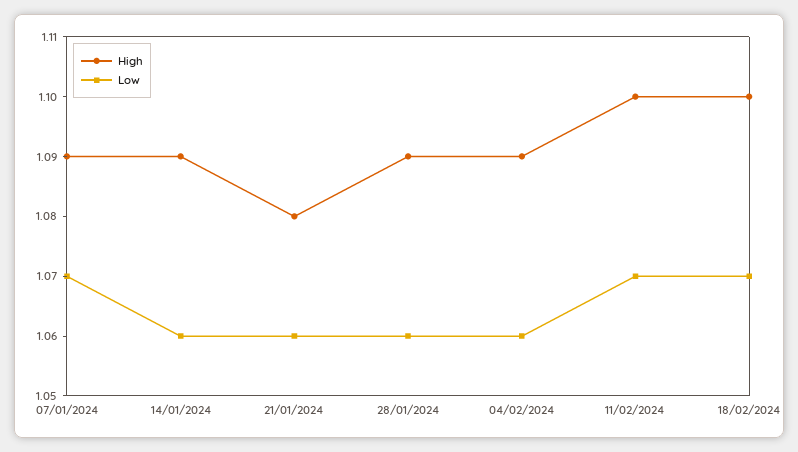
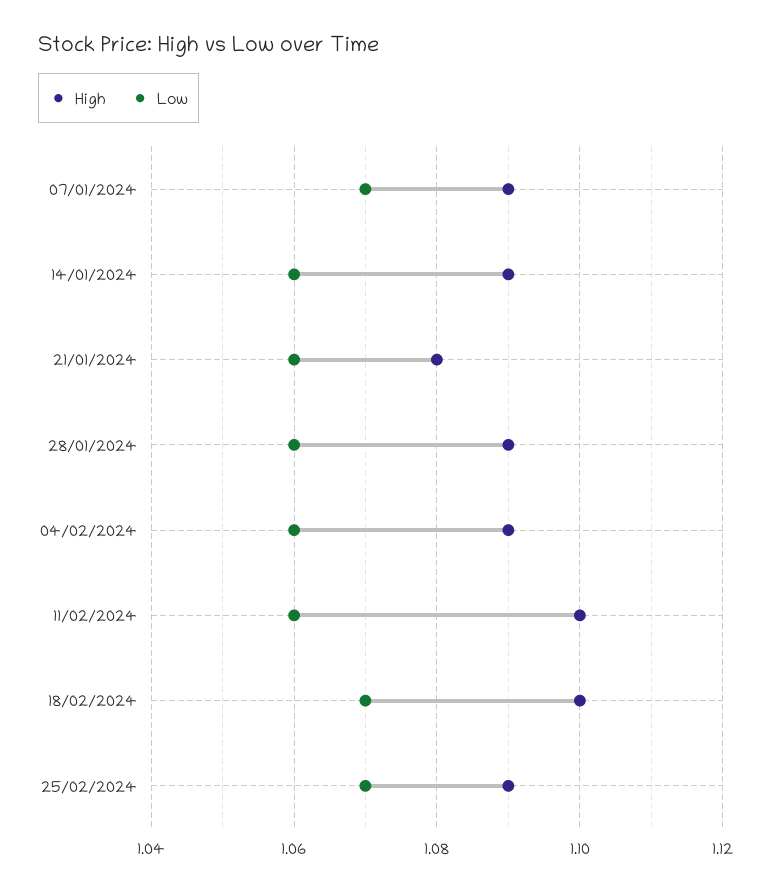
Low, 11/02/2024: 1.07 -> 1.06
High, 25/02/2024: none -> 1.09
Low, 25/02/2024: none -> 1.07

